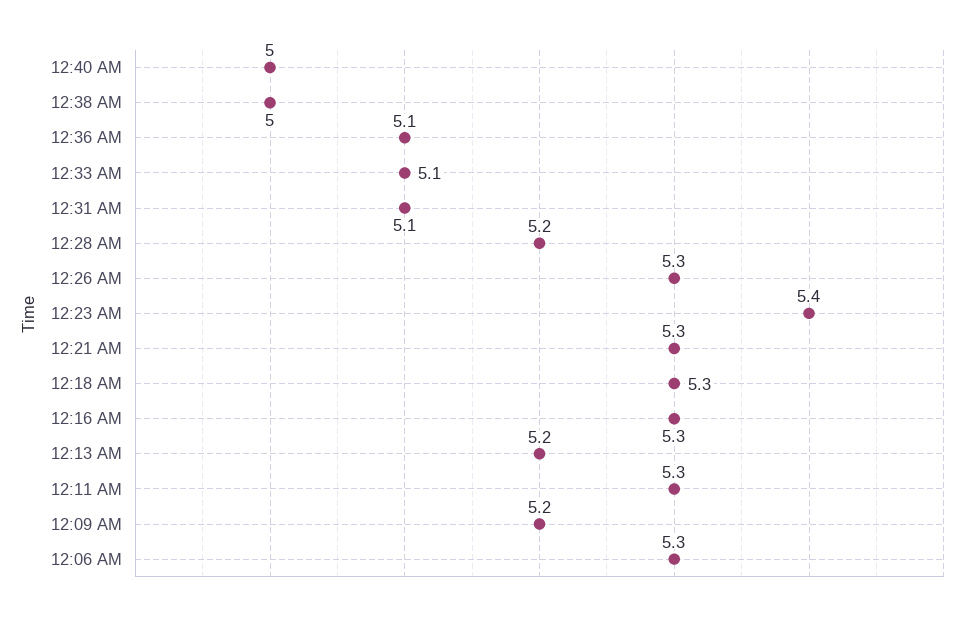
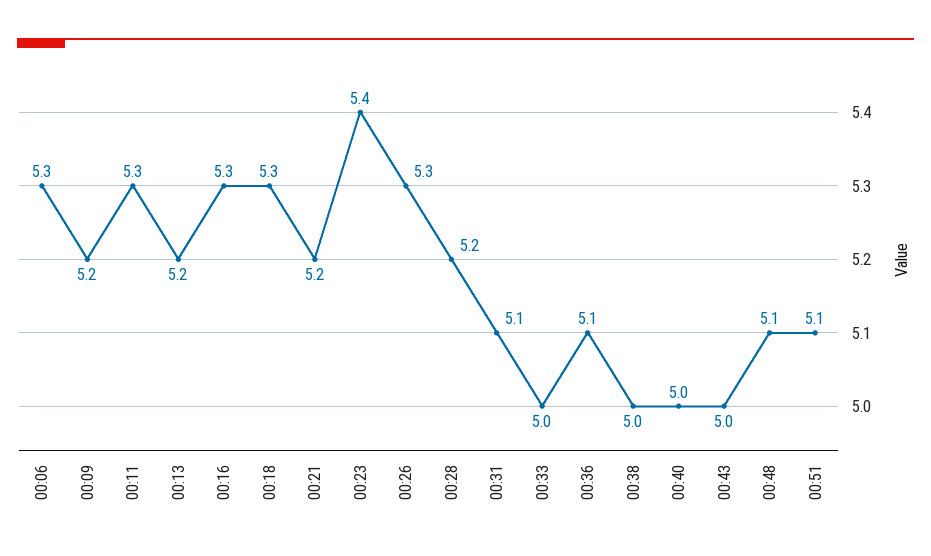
12:33 AM: 5.1 -> 5
12:21 AM: 5.3 -> 5.2
00:43: none -> 5
00:48: none -> 5.1
00:51: none -> 5.1

